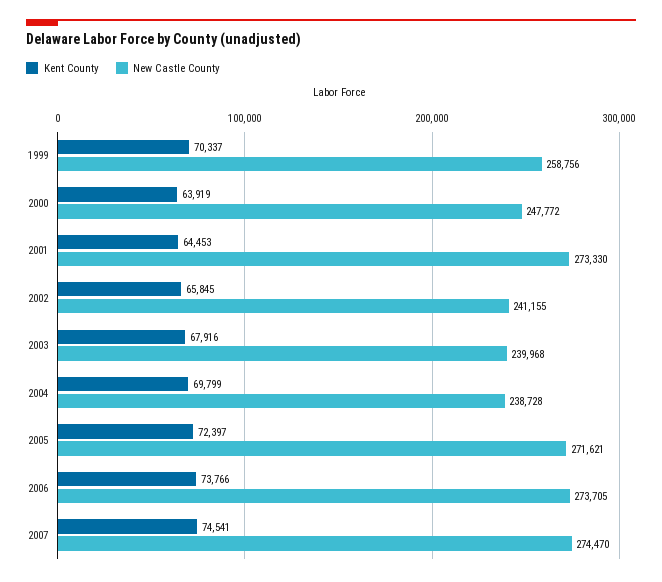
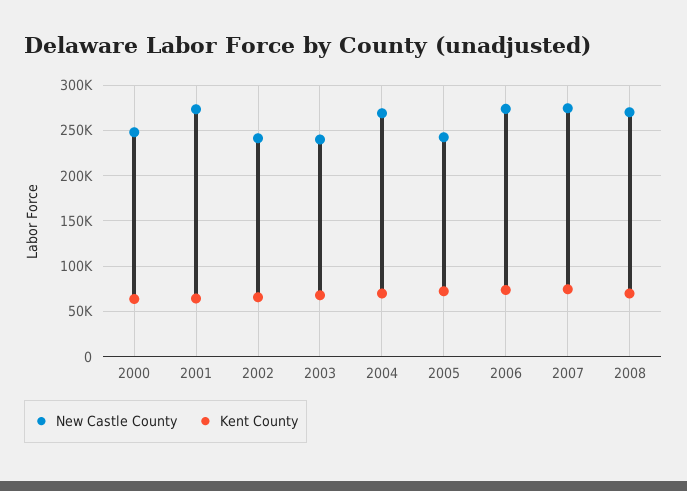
Kent County, 1999: 70337 -> none
New Castle County, 1999: 258756 -> none
New Castle County, 2004: 238728 -> 270000
New Castle County, 2005: 271621 -> 240000
New Castle County, 2008: none -> 270000
Kent County, 2008: none -> 70000

